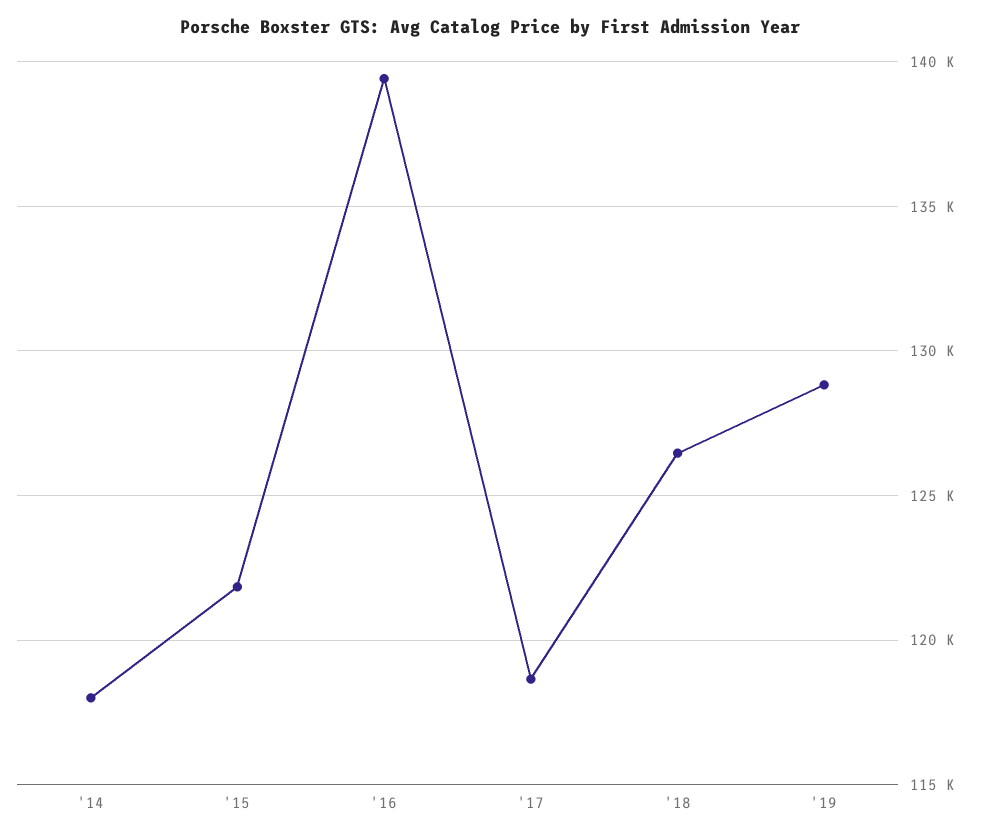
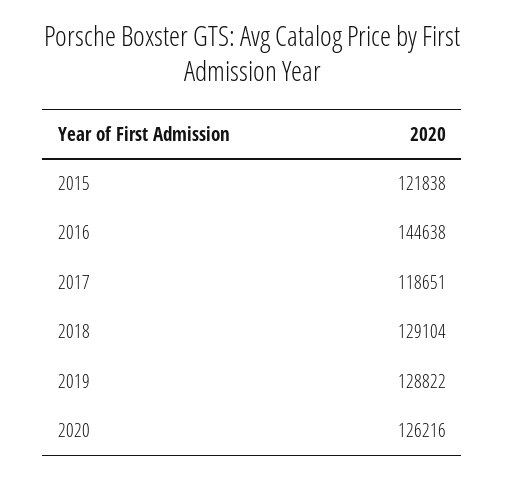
'14: 118000 -> none
'16: 139500 -> 144638
'18: 126500 -> 129104
2020: none -> 126216

